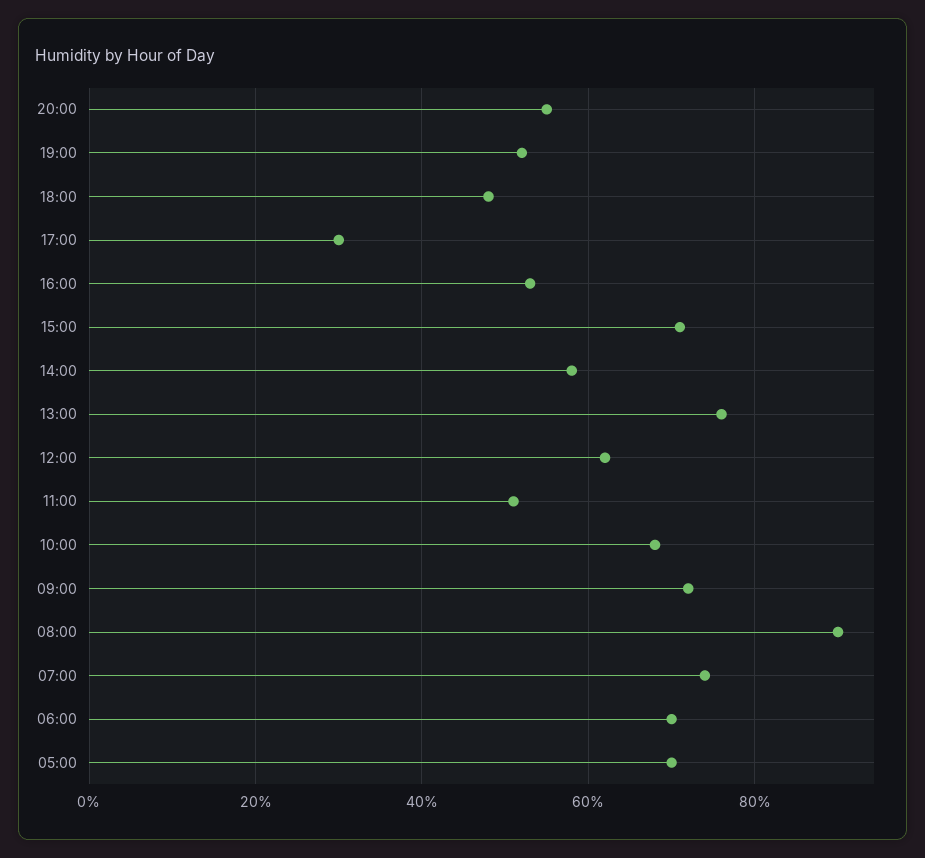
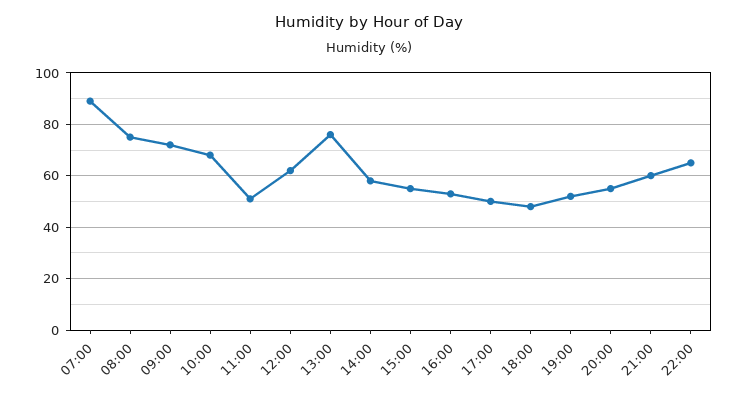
17:00: 30 -> 50
15:00: 70 -> 55
08:00: 90 -> 75
07:00: 75 -> 90
06:00: 70 -> none
05:00: 70 -> none
21:00: none -> 60
22:00: none -> 65

